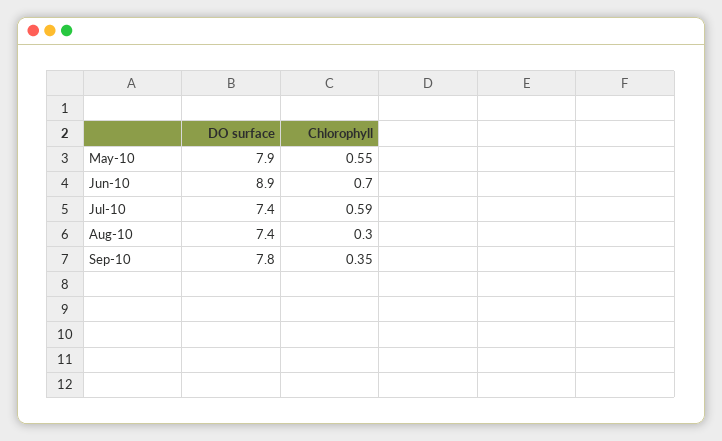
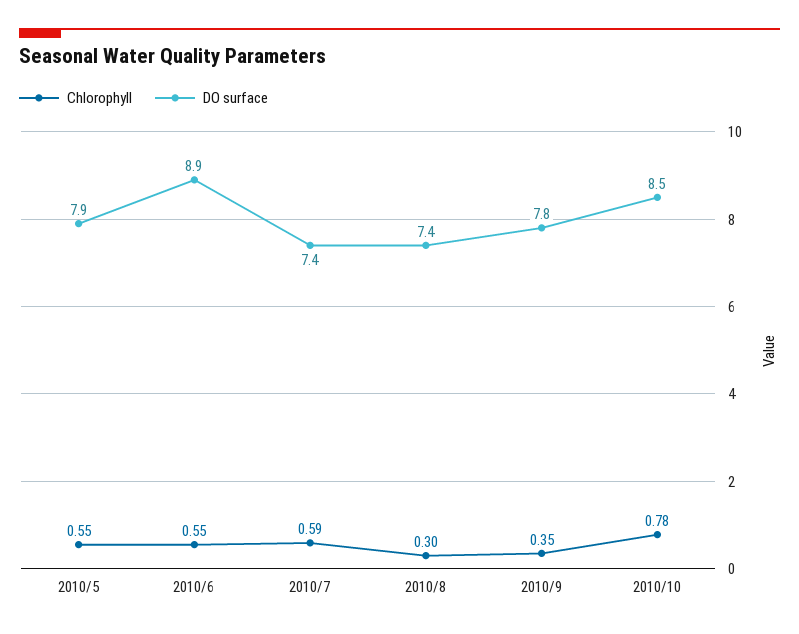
Chlorophyll, Jun-10: 0.7 -> 0.55
Chlorophyll, 2010/10: none -> 0.78
DO surface, 2010/10: none -> 8.5

